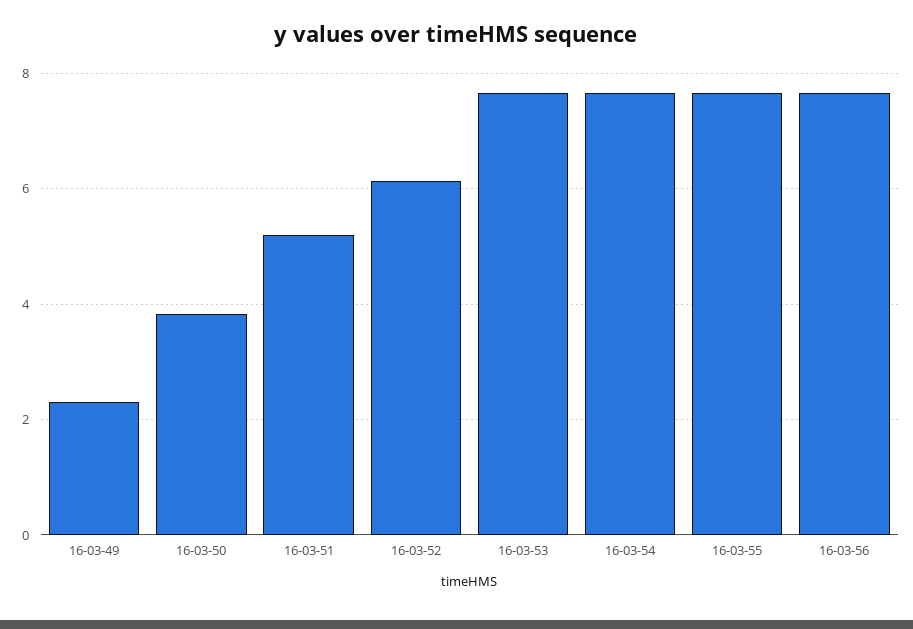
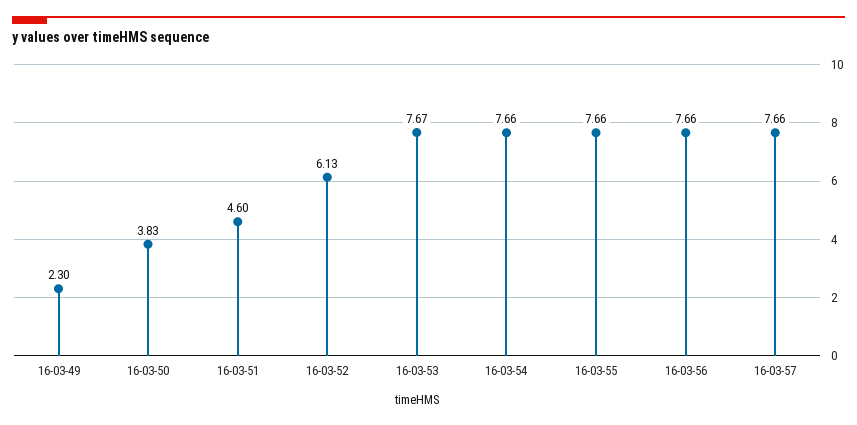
16-03-51: 5.2 -> 4.6
16-03-57: none -> 7.66

